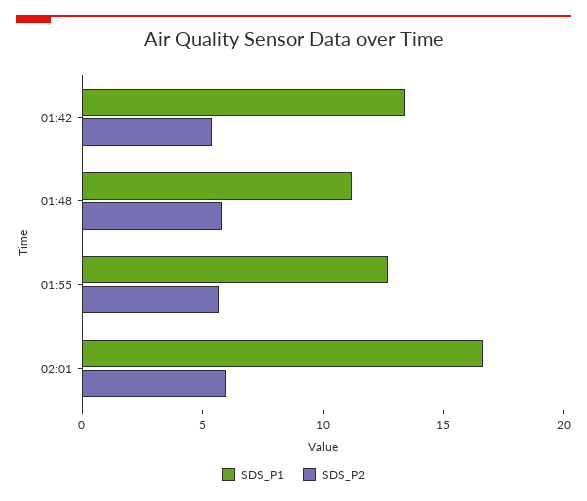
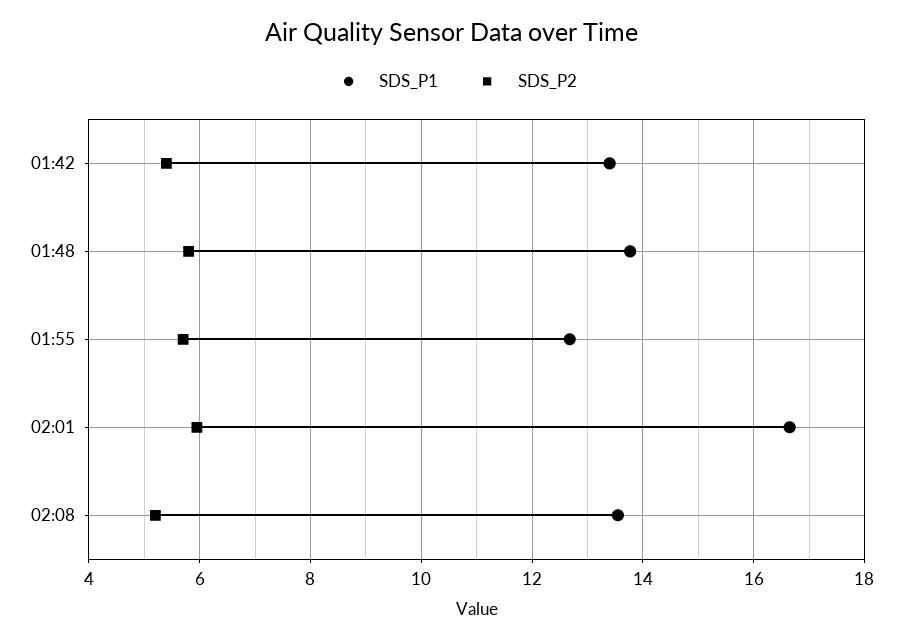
SDS_P1, 01:48: 11 -> 13.8
SDS_P1, 02:08: none -> 13.6
SDS_P2, 02:08: none -> 5.2

